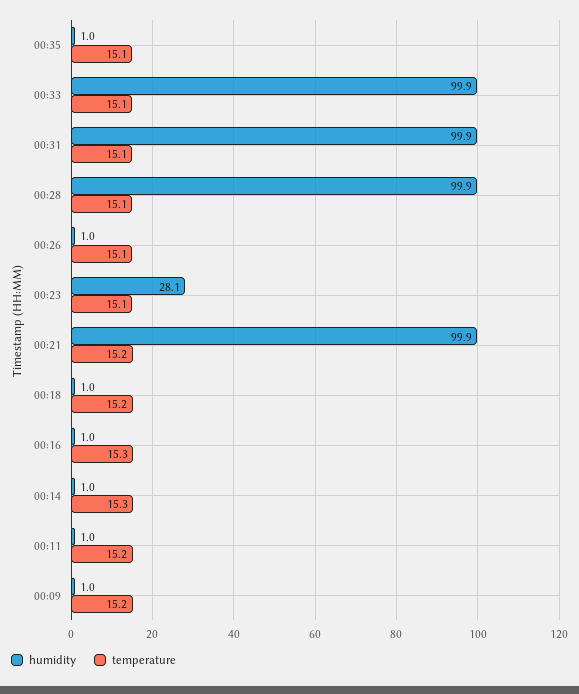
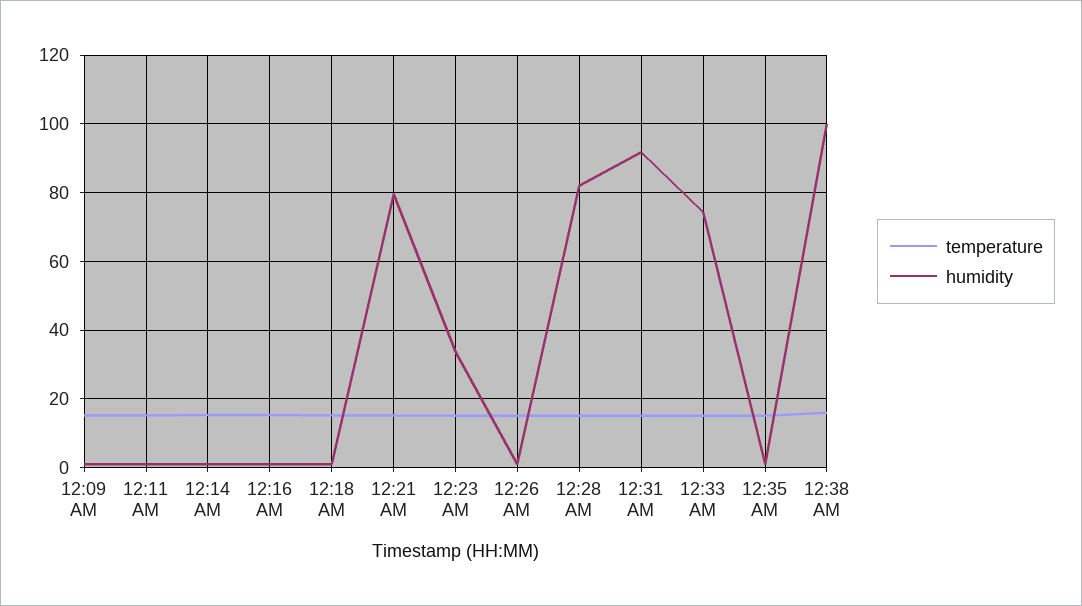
humidity, 00:33: 99.9 -> 74
humidity, 00:31: 99.9 -> 92
humidity, 00:28: 99.9 -> 82
humidity, 00:23: 28.1 -> 34
humidity, 00:21: 99.9 -> 80
temperature, 12:38 AM: none -> 16
humidity, 12:38 AM: none -> 100

